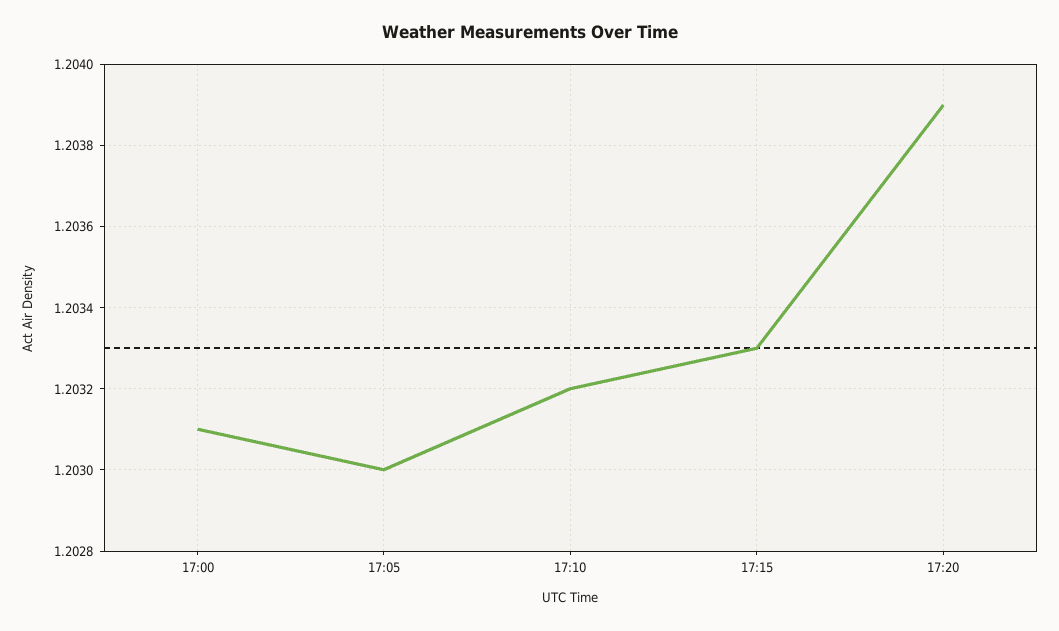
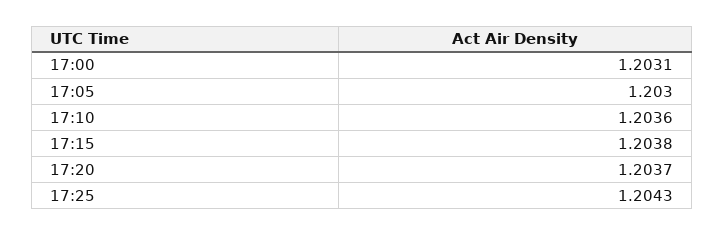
17:10: 1.2032 -> 1.2036
17:15: 1.2033 -> 1.2038
17:20: 1.2039 -> 1.2037
17:25: none -> 1.2043

